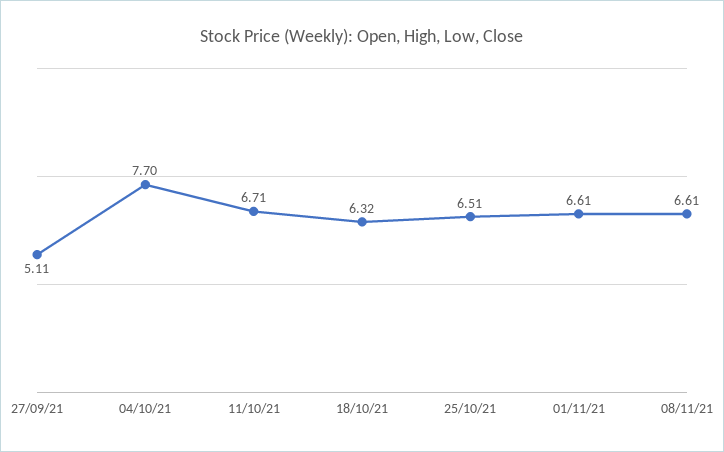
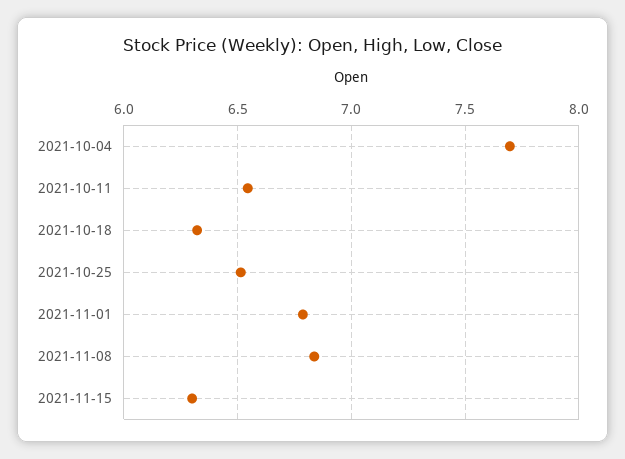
27/09/21: 5.11 -> none
11/10/21: 6.71 -> 6.55
01/11/21: 6.61 -> 6.8
08/11/21: 6.61 -> 6.85
2021-11-15: none -> 6.3

